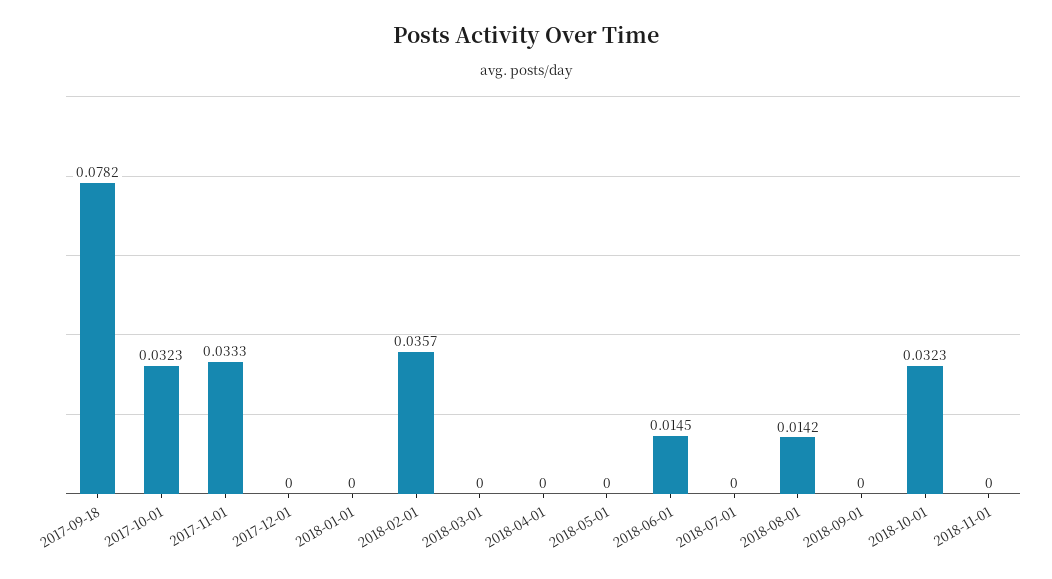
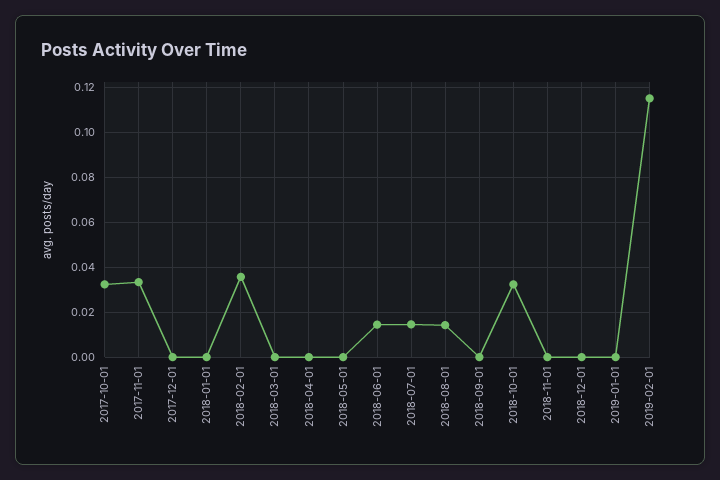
2017-09-18: 0.0782 -> none
2018-07-01: 0 -> 0.015
2018-12-01: none -> 0
2019-01-01: none -> 0
2019-02-01: none -> 0.115

